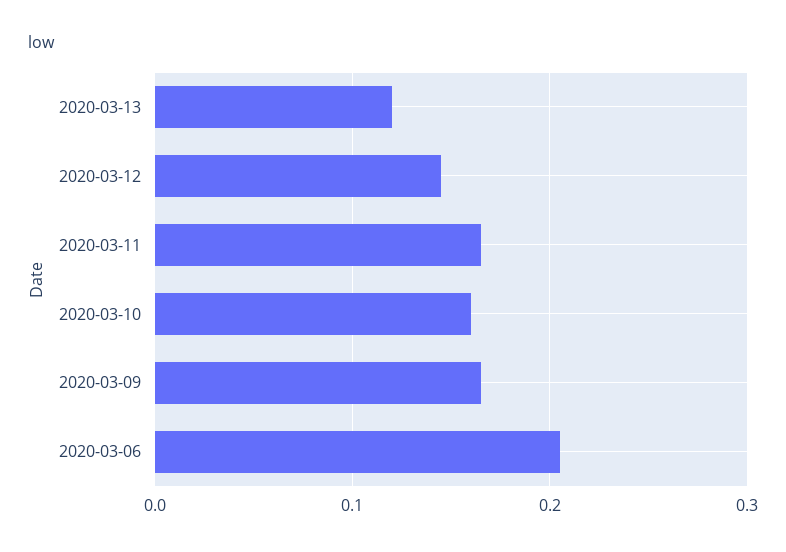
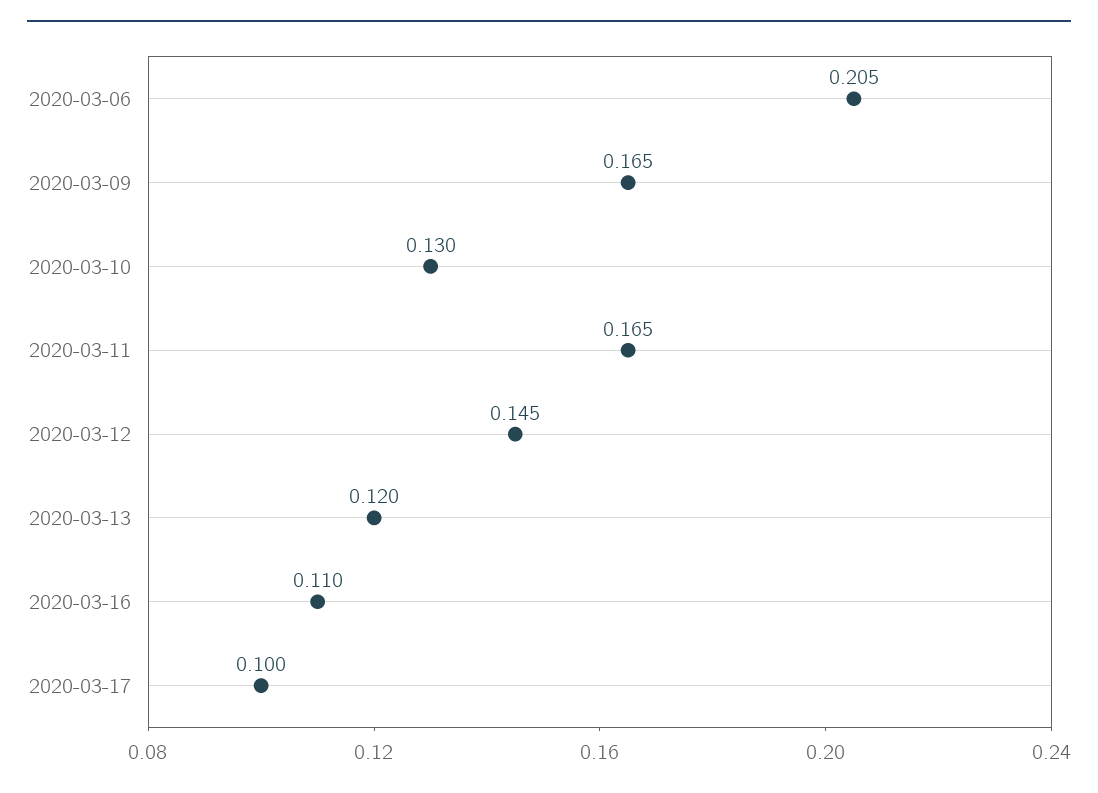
2020-03-10: 0.16 -> 0.13
2020-03-16: none -> 0.11
2020-03-17: none -> 0.1

